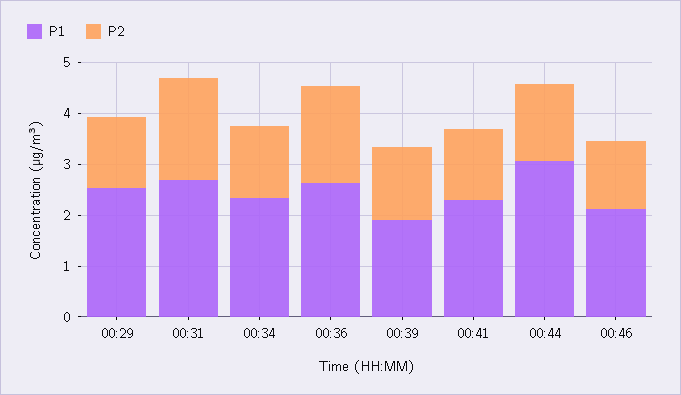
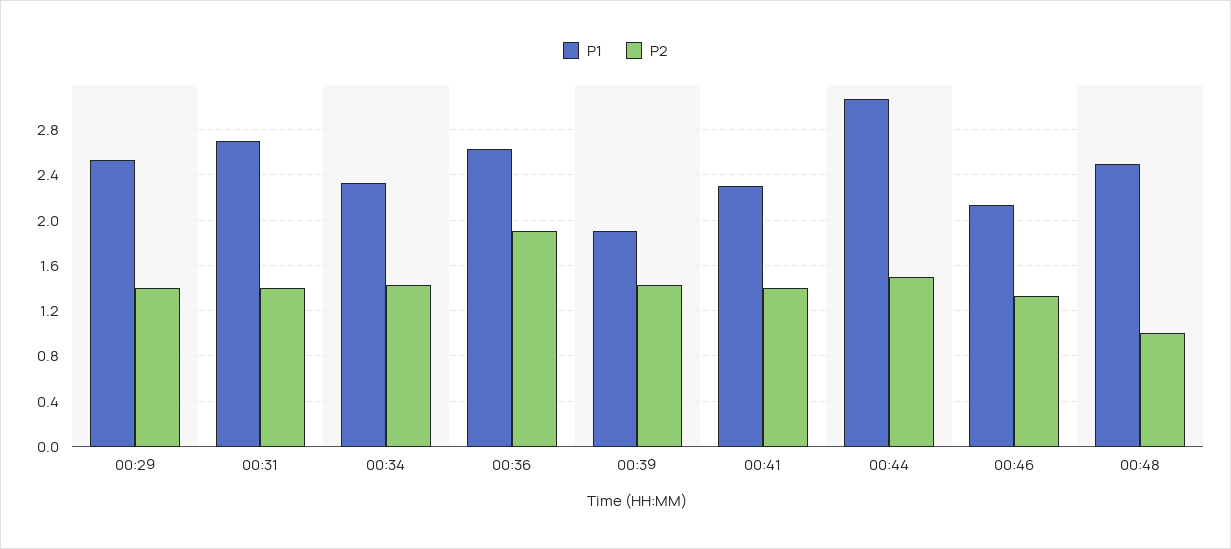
P2, 00:31: 2 -> 1.4
P1, 00:48: none -> 2.5
P2, 00:48: none -> 1

